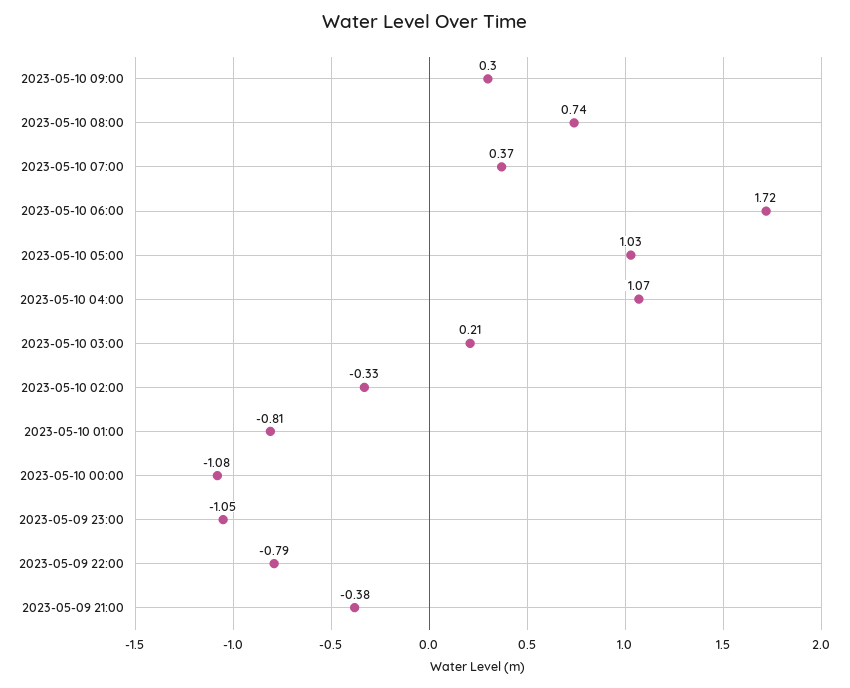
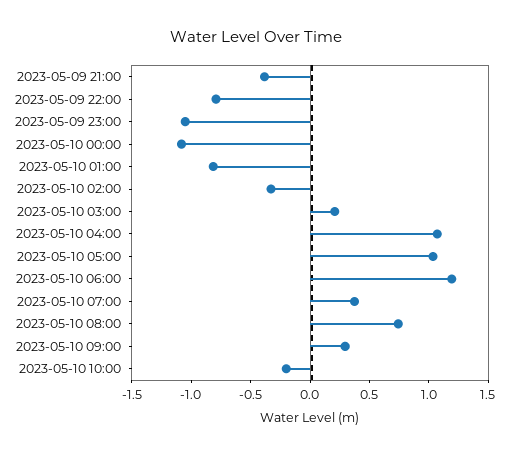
2023-05-10 06:00: 1.72 -> 1.2
2023-05-10 10:00: none -> -0.2

